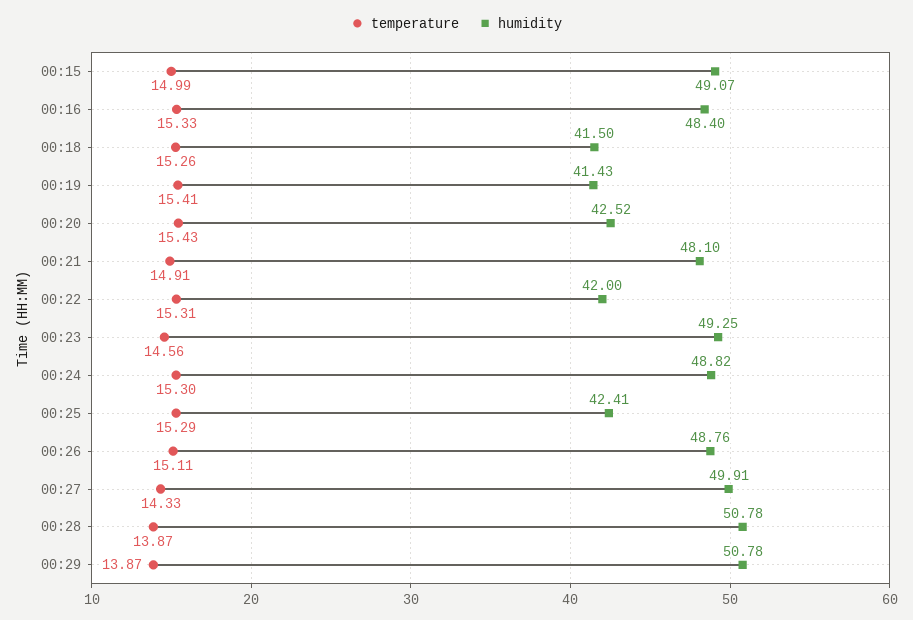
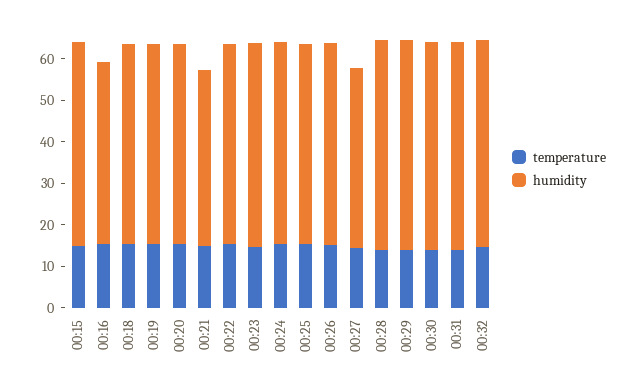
humidity, 00:16: 48.4 -> 44
humidity, 00:18: 41.5 -> 48
humidity, 00:19: 41.43 -> 48
humidity, 00:20: 42.52 -> 48
humidity, 00:21: 48.1 -> 42
humidity, 00:22: 42 -> 48
humidity, 00:25: 42.41 -> 48
humidity, 00:27: 49.91 -> 44
temperature, 00:30: none -> 14
humidity, 00:30: none -> 50
temperature, 00:31: none -> 14
humidity, 00:31: none -> 50
temperature, 00:32: none -> 14
humidity, 00:32: none -> 50

